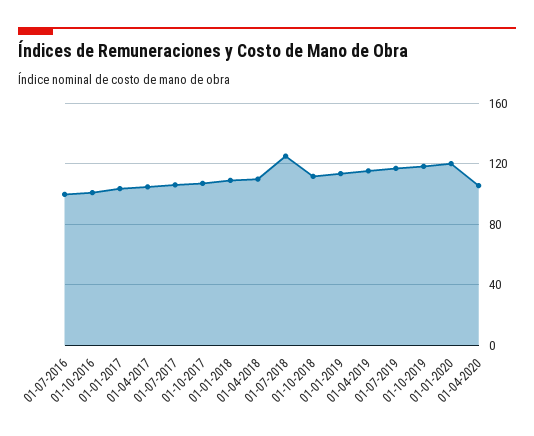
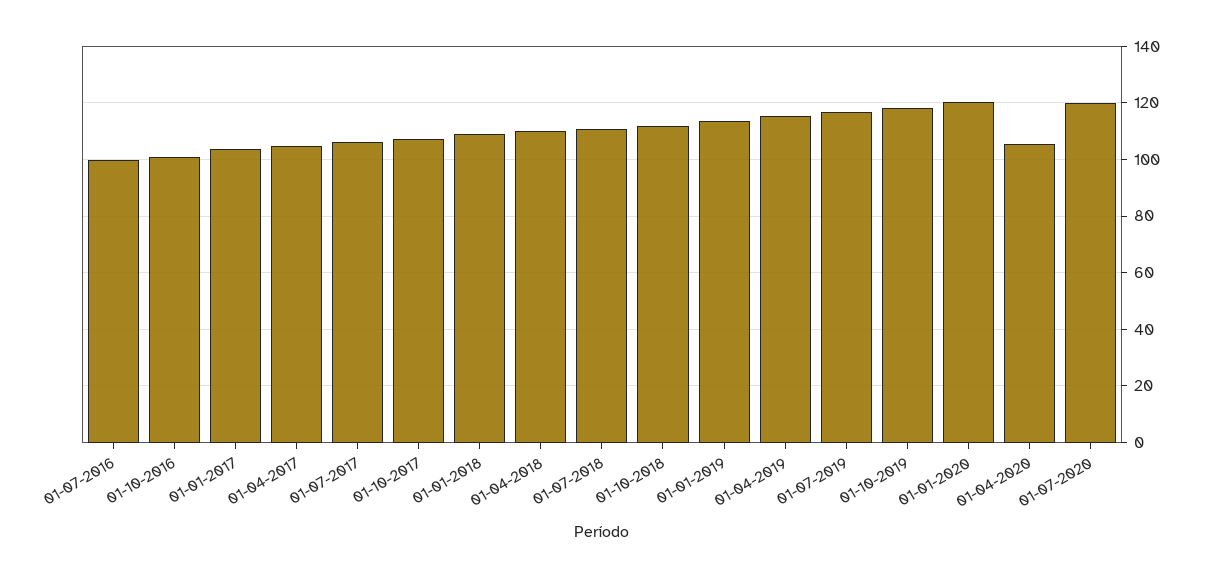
01-07-2018: 125 -> 110
01-07-2020: none -> 120

